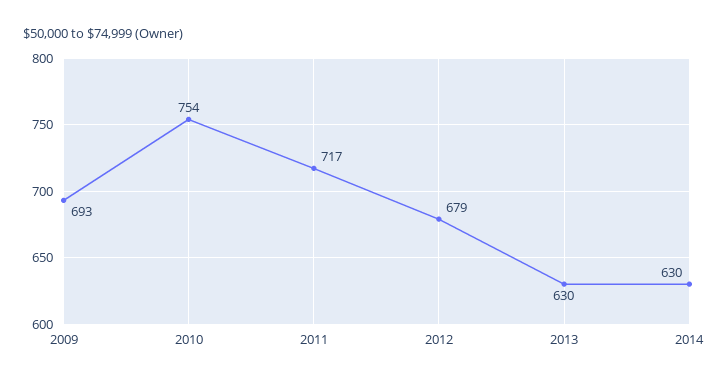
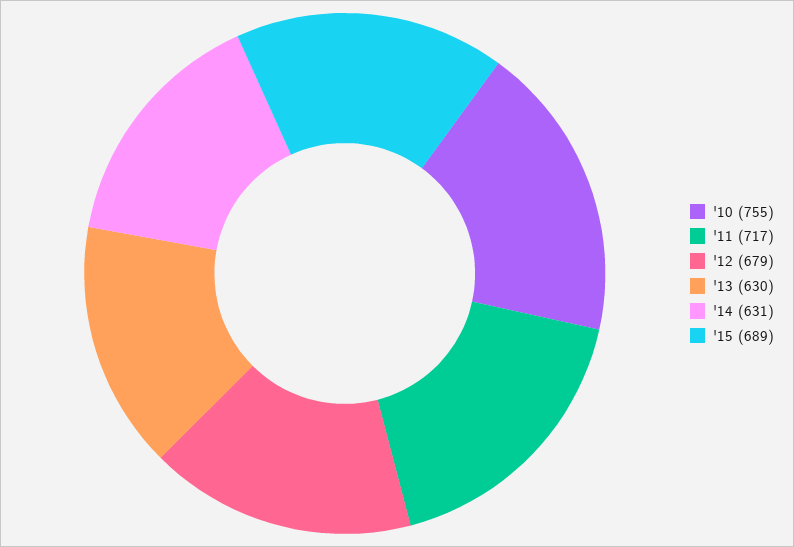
2009: 693 -> none
2010: 754 -> 755
2014: 630 -> 631
'15: none -> 689

